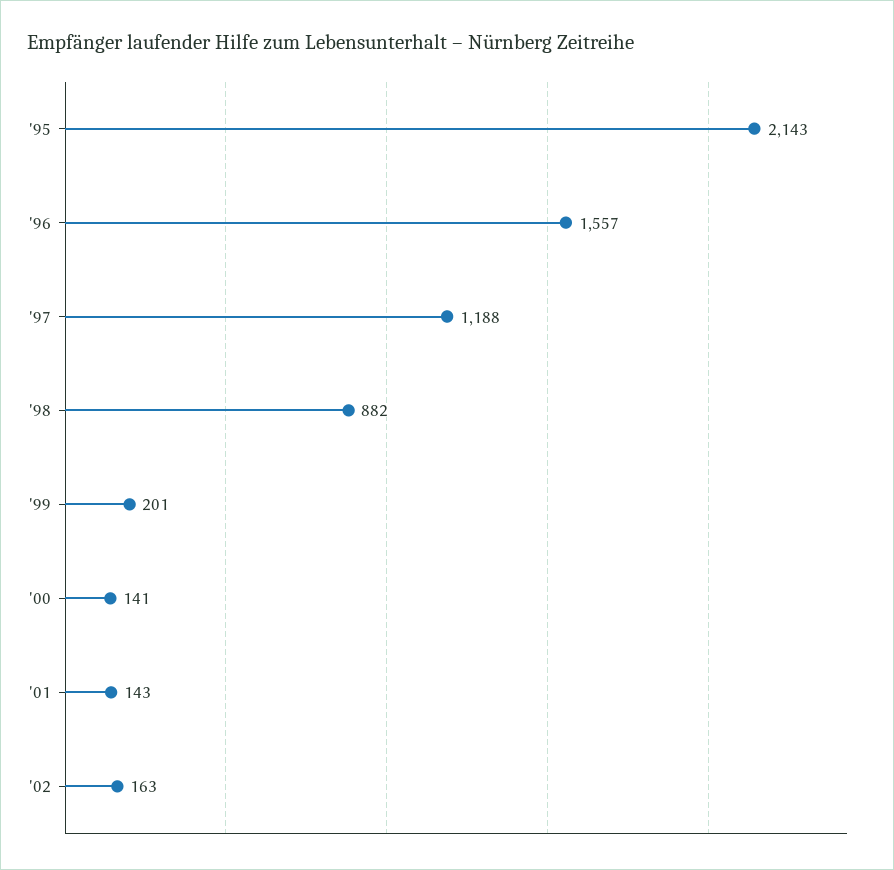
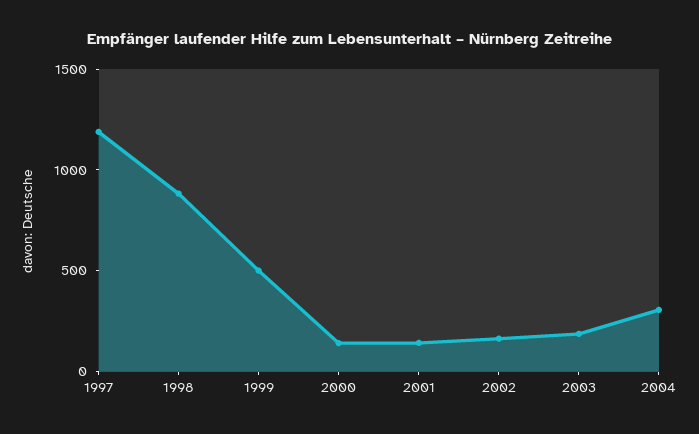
'95: 2143 -> none
'96: 1557 -> none
'99: 201 -> 500
2003: none -> 200
2004: none -> 300

